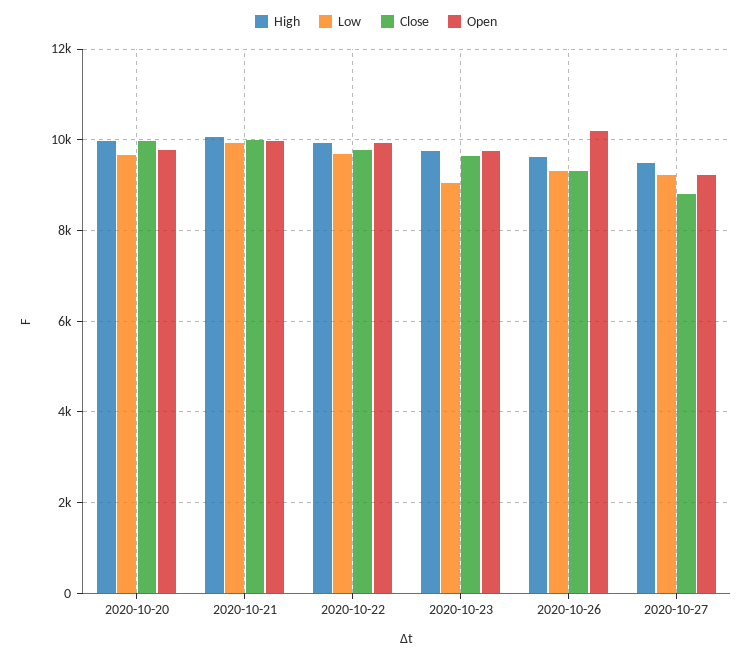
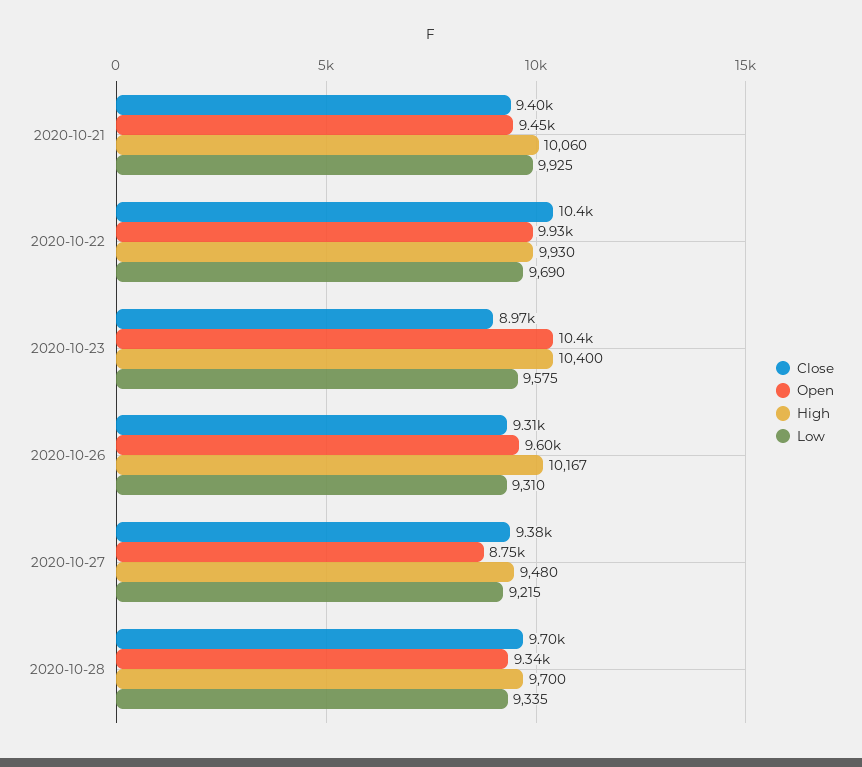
High, 2020-10-20: 10000 -> none
Low, 2020-10-20: 9600 -> none
Close, 2020-10-20: 10000 -> none
Open, 2020-10-20: 9800 -> none
Close, 2020-10-21: 10000 -> 9400
Open, 2020-10-21: 10000 -> 9450
Close, 2020-10-22: 9800 -> 10400
High, 2020-10-23: 9800 -> 10400
Low, 2020-10-23: 9000 -> 9575
Close, 2020-10-23: 9600 -> 8970
Open, 2020-10-23: 9800 -> 10400
High, 2020-10-26: 9600 -> 10167
Open, 2020-10-26: 10200 -> 9600
Close, 2020-10-27: 8800 -> 9380
Open, 2020-10-27: 9200 -> 8750
Close, 2020-10-28: none -> 9700
Open, 2020-10-28: none -> 9340
High, 2020-10-28: none -> 9700
Low, 2020-10-28: none -> 9335

